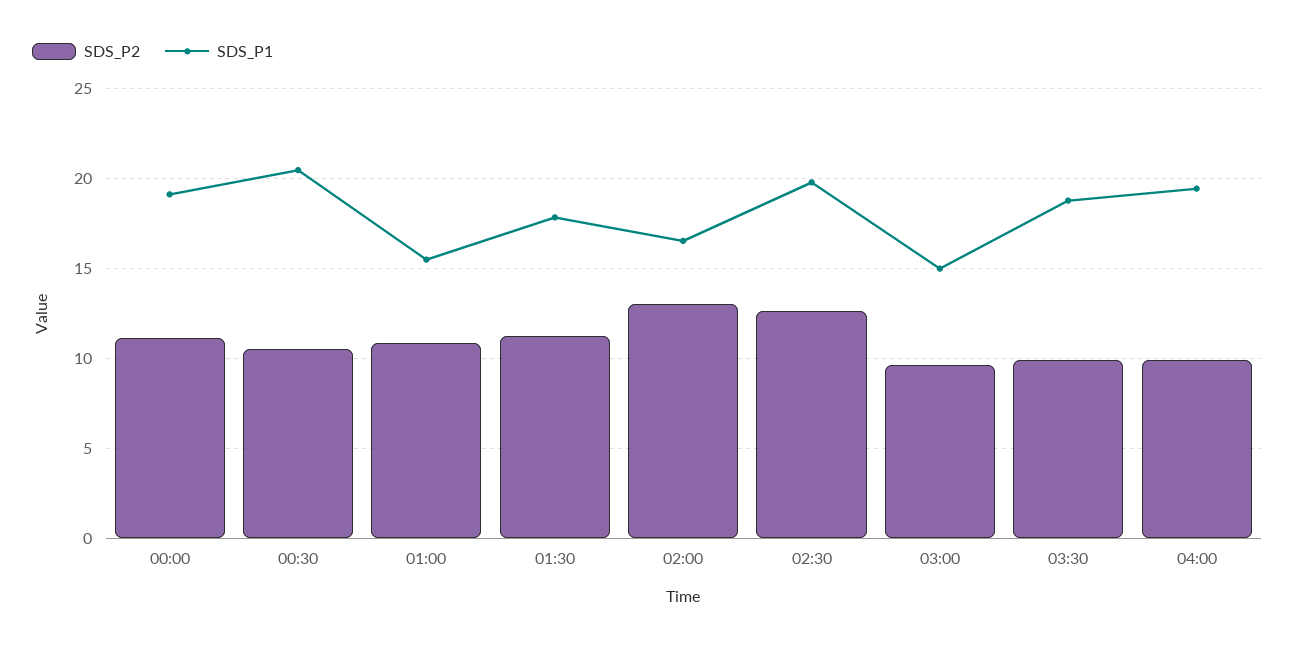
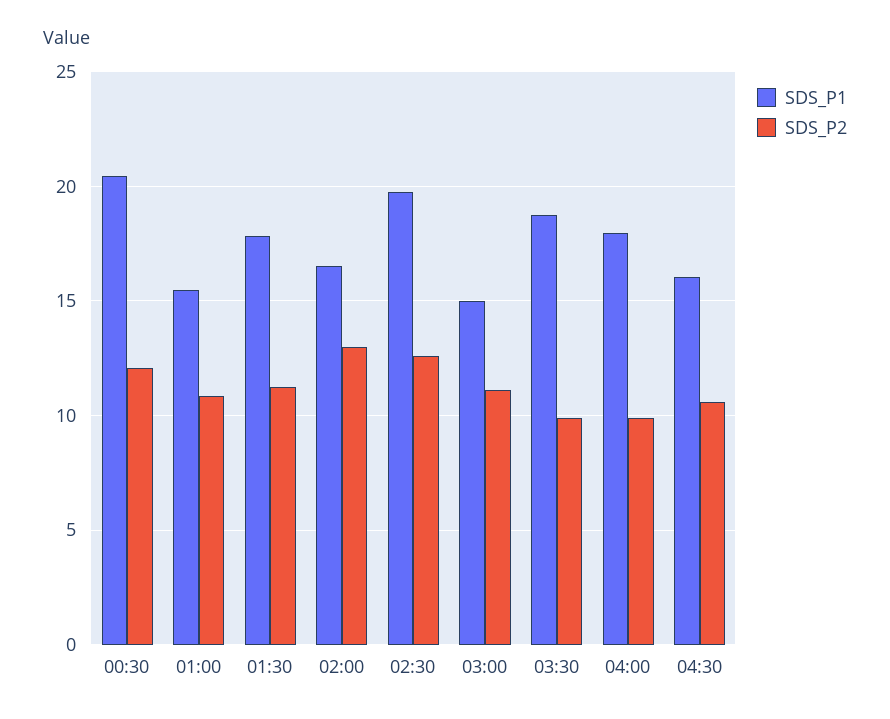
SDS_P2, 00:00: 11 -> none
SDS_P1, 00:00: 19 -> none
SDS_P2, 00:30: 10.5 -> 12
SDS_P2, 03:00: 9.5 -> 11
SDS_P1, 04:00: 19.5 -> 18
SDS_P1, 04:30: none -> 16
SDS_P2, 04:30: none -> 10.5

